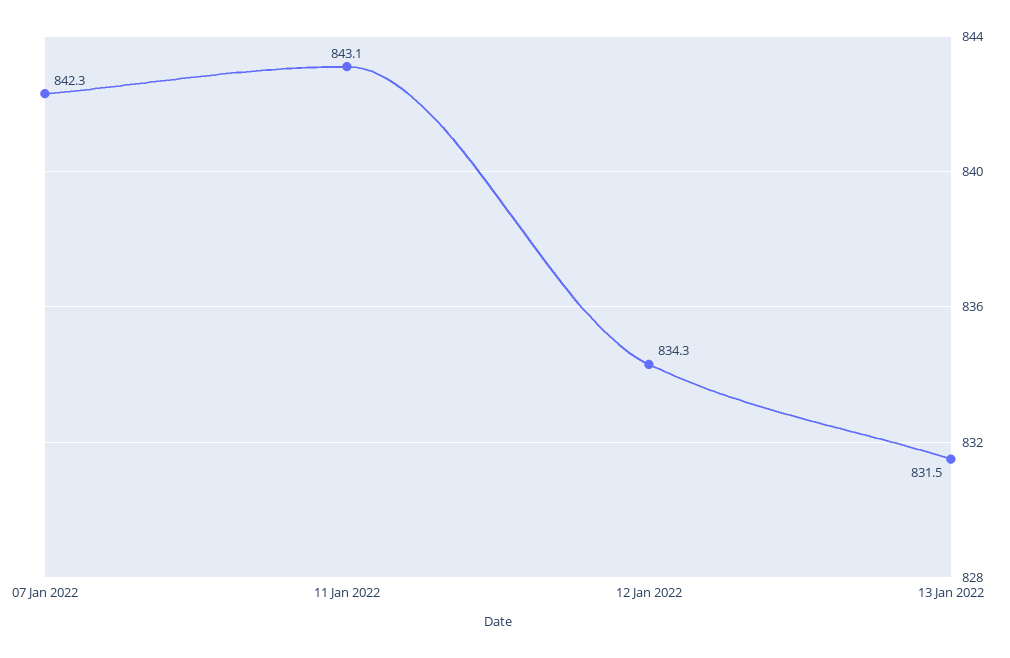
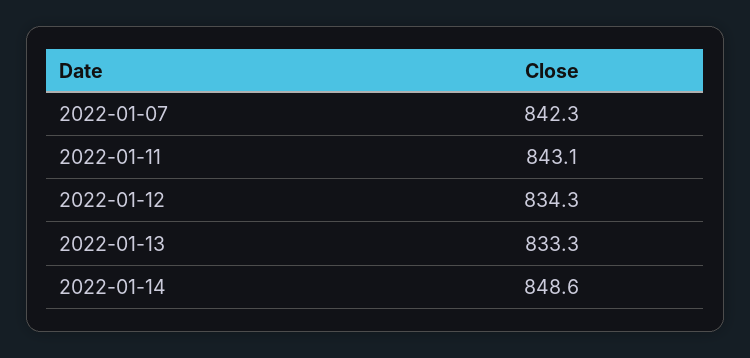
13 Jan 2022: 831.5 -> 833.3
2022-01-14: none -> 848.6

